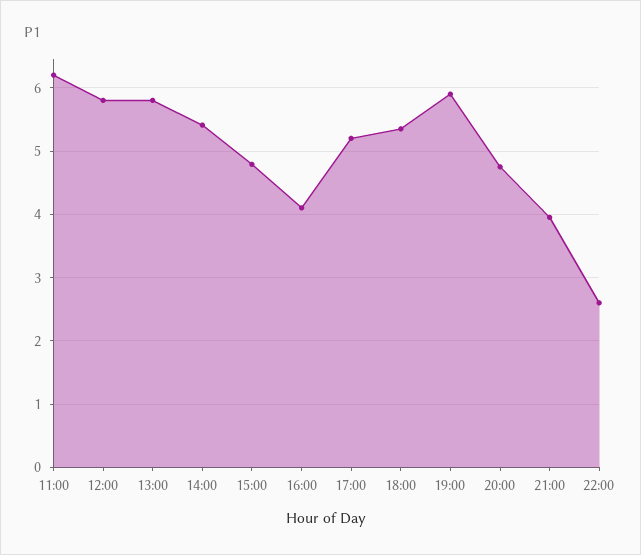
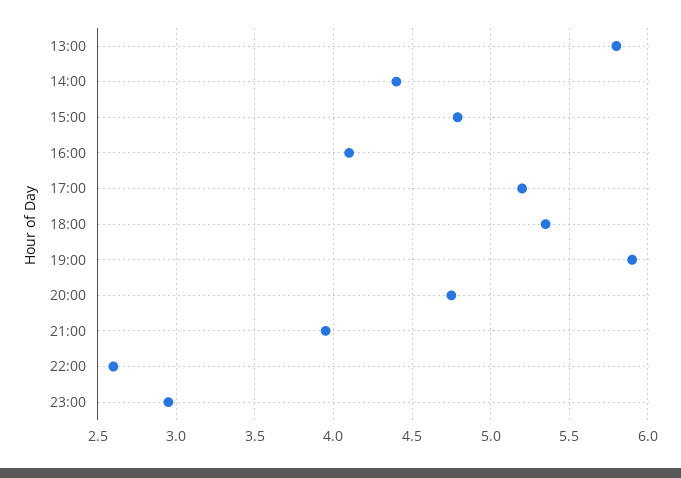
11:00: 6.2 -> none
12:00: 5.8 -> none
14:00: 5.4 -> 4.4
23:00: none -> 2.95

